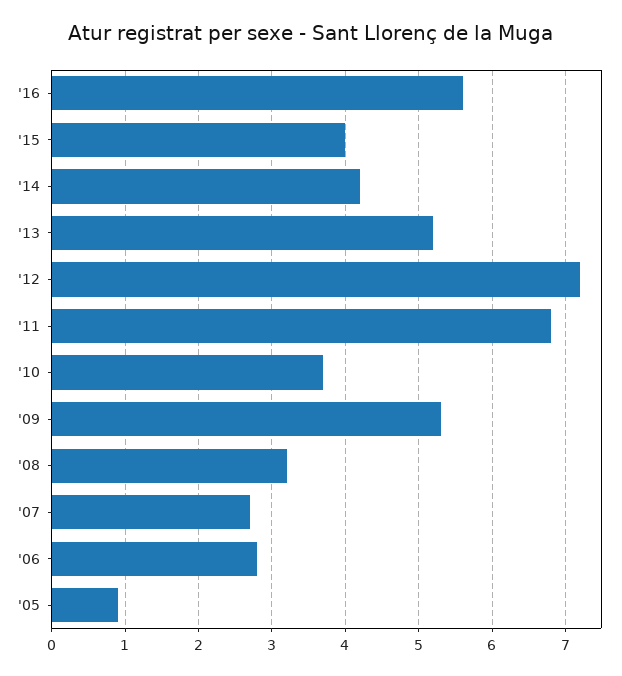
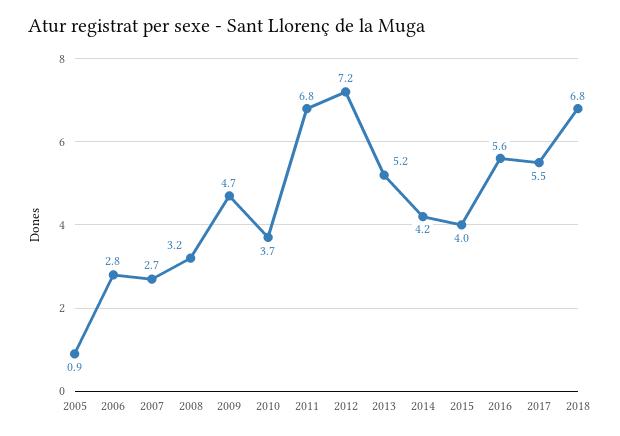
'09: 5.3 -> 4.7
2017: none -> 5.5
2018: none -> 6.8

